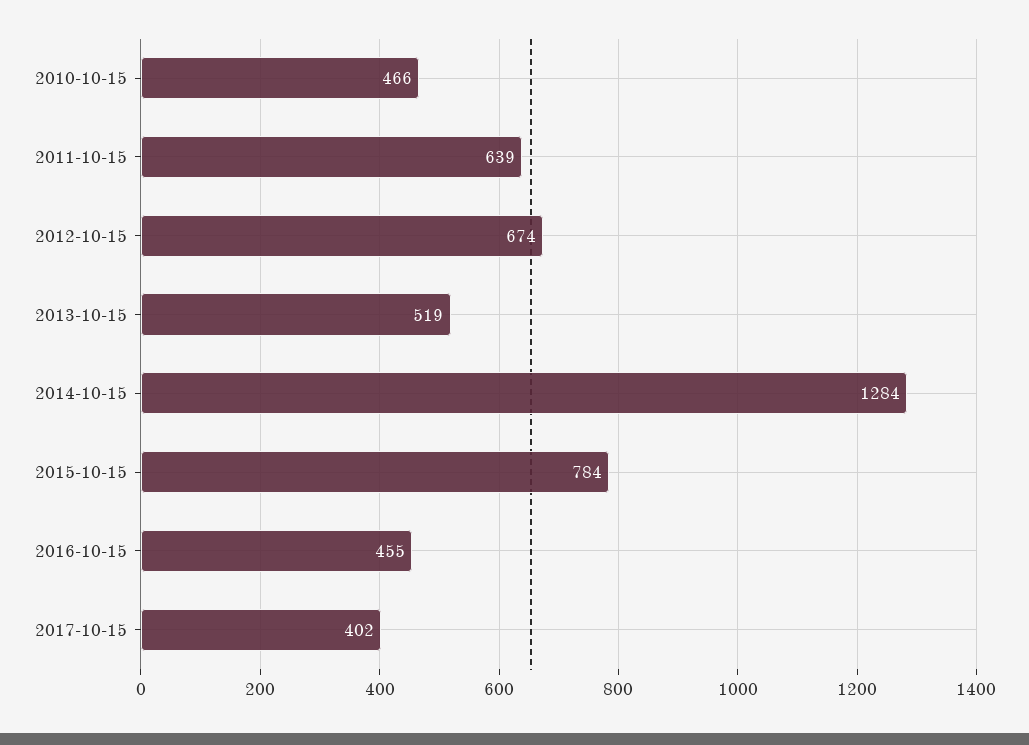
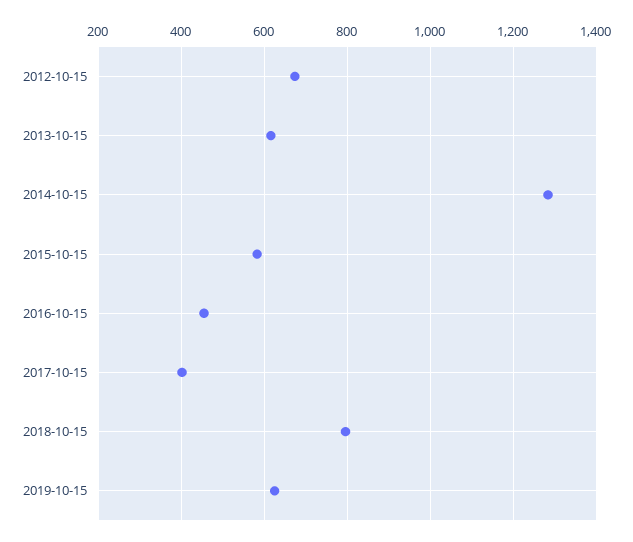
2010-10-15: 466 -> none
2011-10-15: 639 -> none
2013-10-15: 519 -> 620
2015-10-15: 784 -> 580
2018-10-15: none -> 800
2019-10-15: none -> 620

